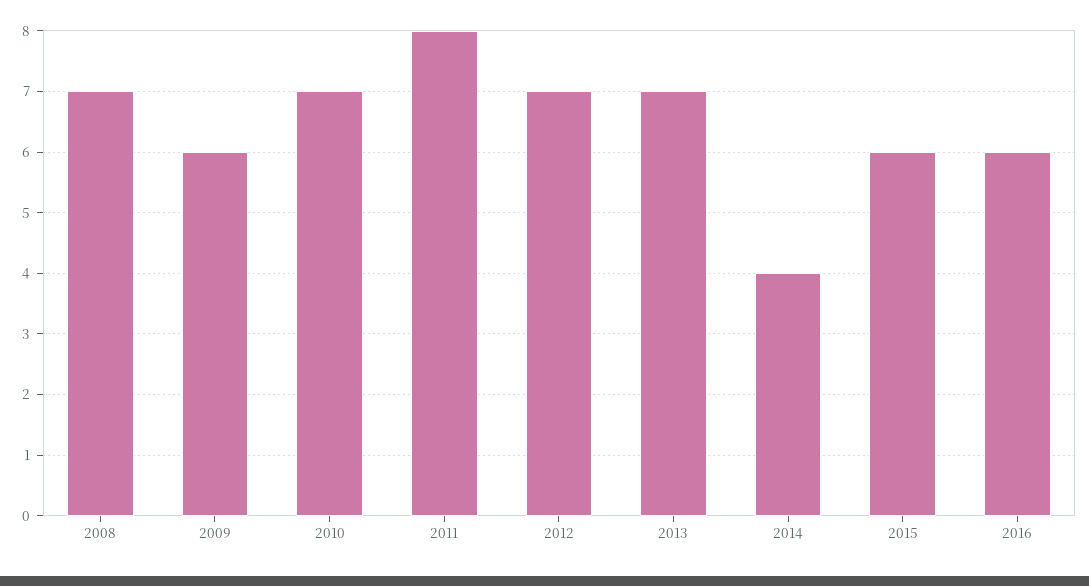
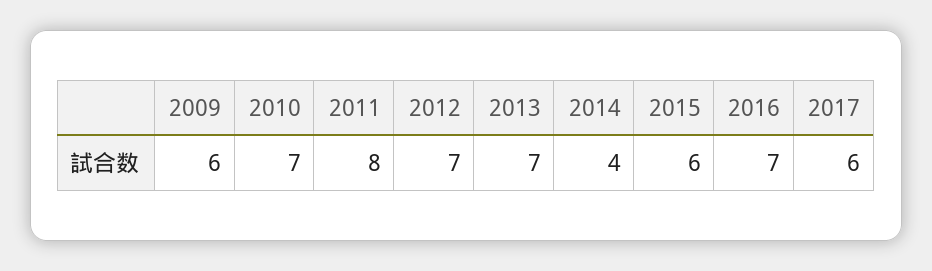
2008: 7 -> none
2016: 6 -> 7
2017: none -> 6

